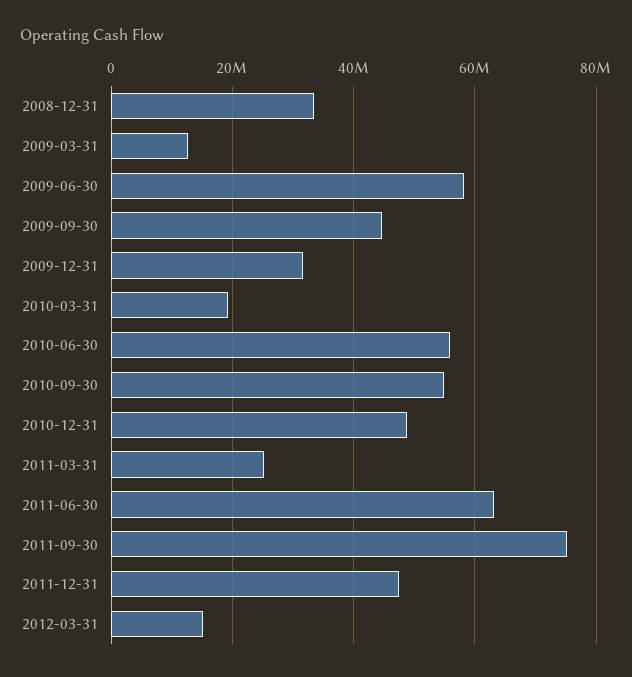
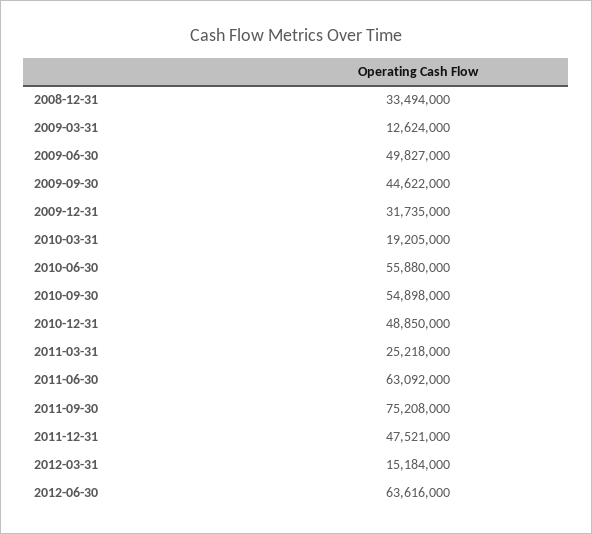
2009-06-30: 58000000 -> 49827000
2012-06-30: none -> 63616000

